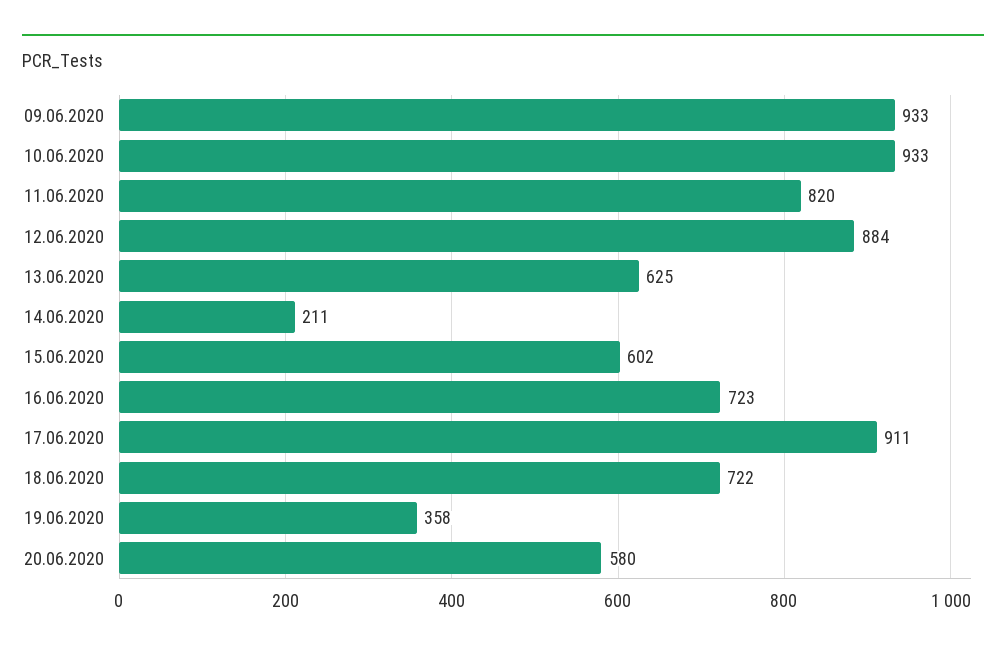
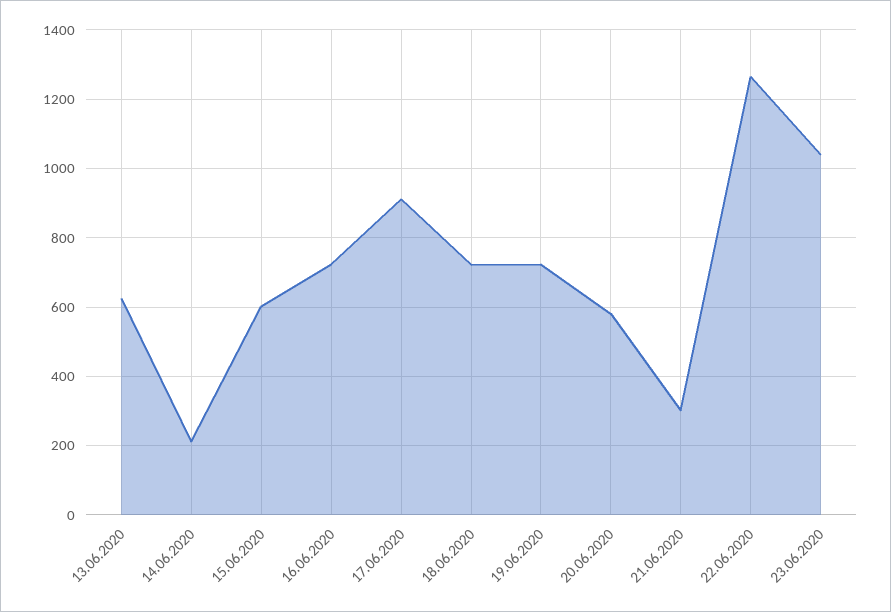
09.06.2020: 933 -> none
10.06.2020: 933 -> none
11.06.2020: 820 -> none
12.06.2020: 884 -> none
19.06.2020: 358 -> 720
21.06.2020: none -> 300
22.06.2020: none -> 1260
23.06.2020: none -> 1040

